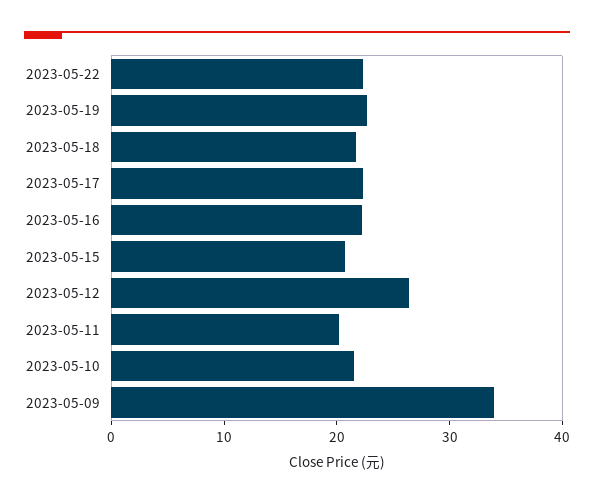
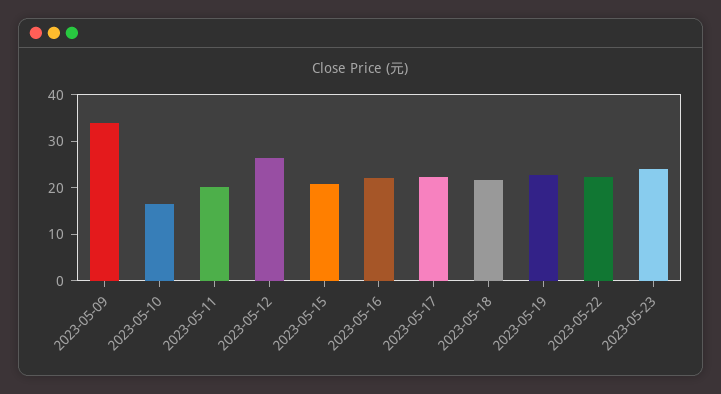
2023-05-10: 22 -> 16
2023-05-23: none -> 24

